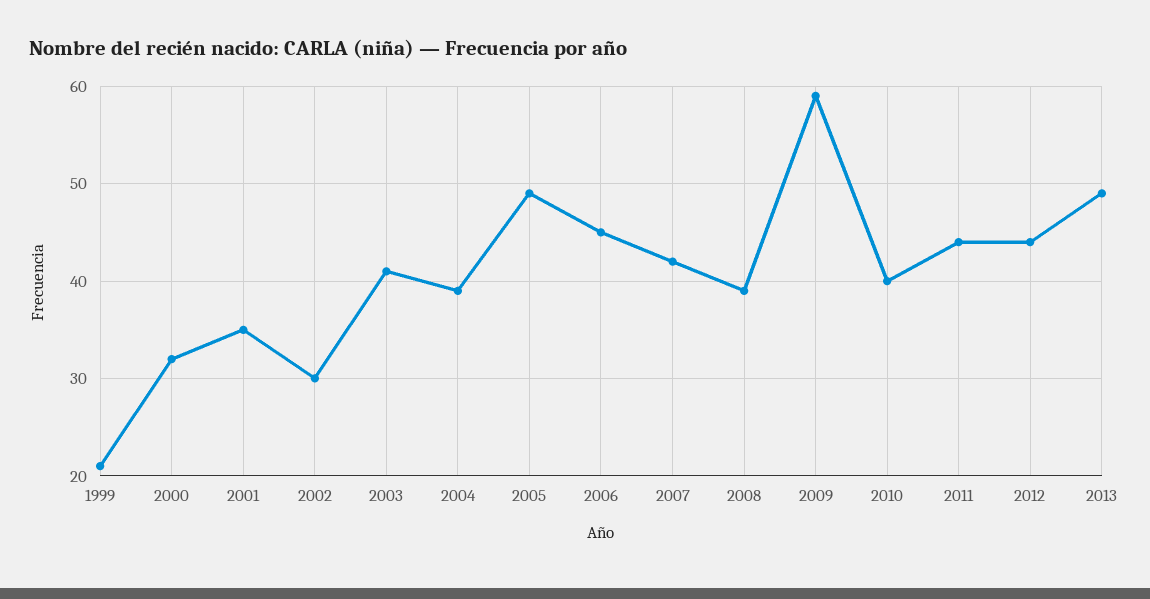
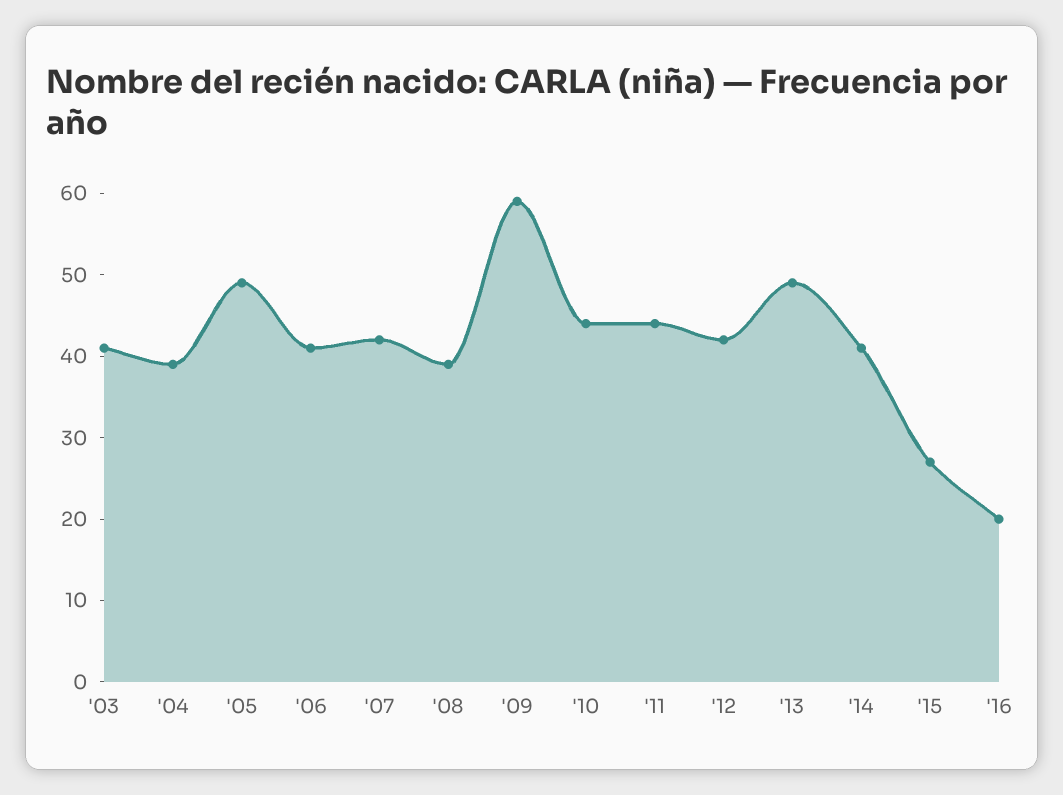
1999: 21 -> none
2000: 32 -> none
2001: 35 -> none
2002: 30 -> none
2006: 45 -> 41
2010: 40 -> 44
2012: 44 -> 42
'14: none -> 41
'15: none -> 27
'16: none -> 20

